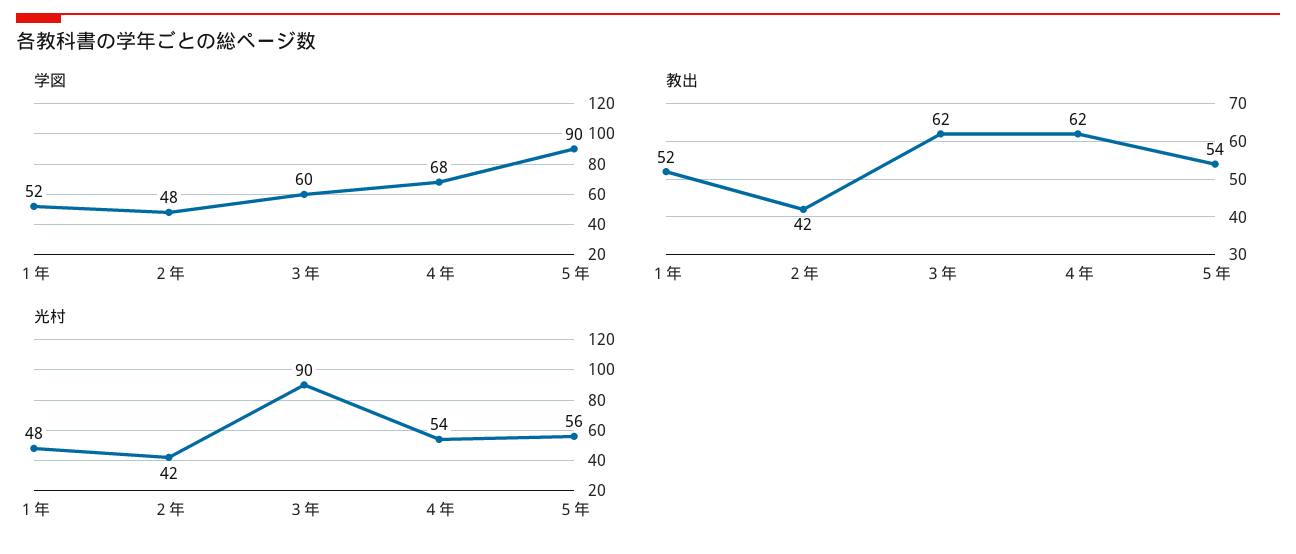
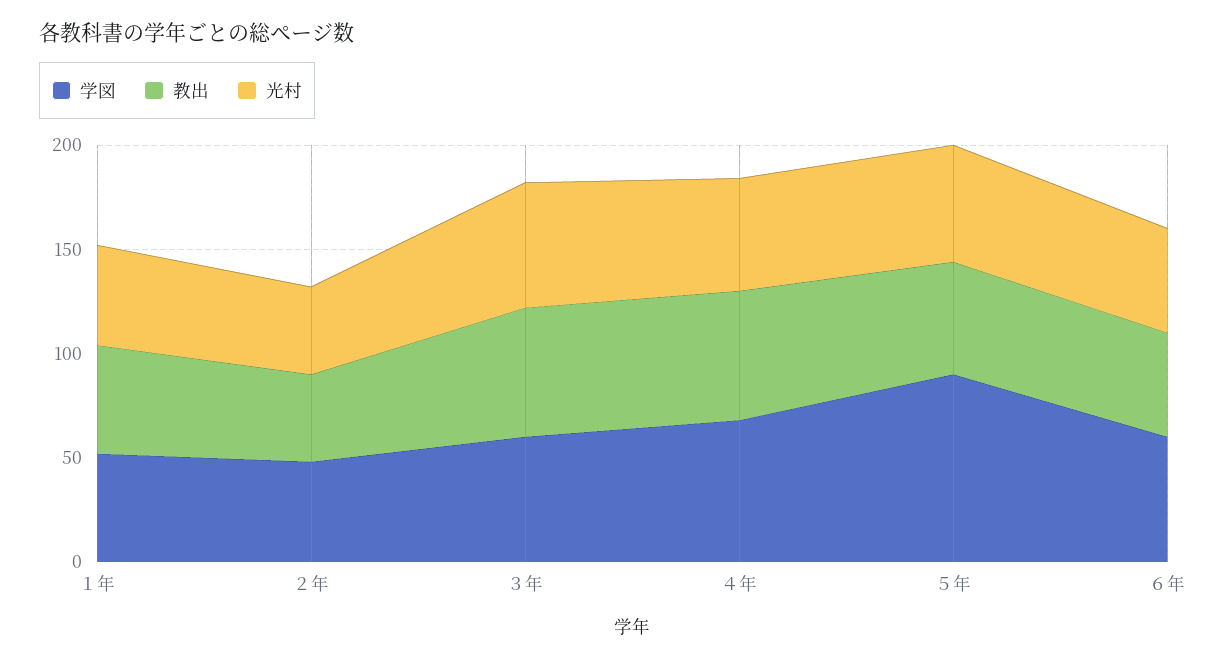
光村, ３年: 90 -> 60
学図, ６年: none -> 60
教出, ６年: none -> 50
光村, ６年: none -> 50

